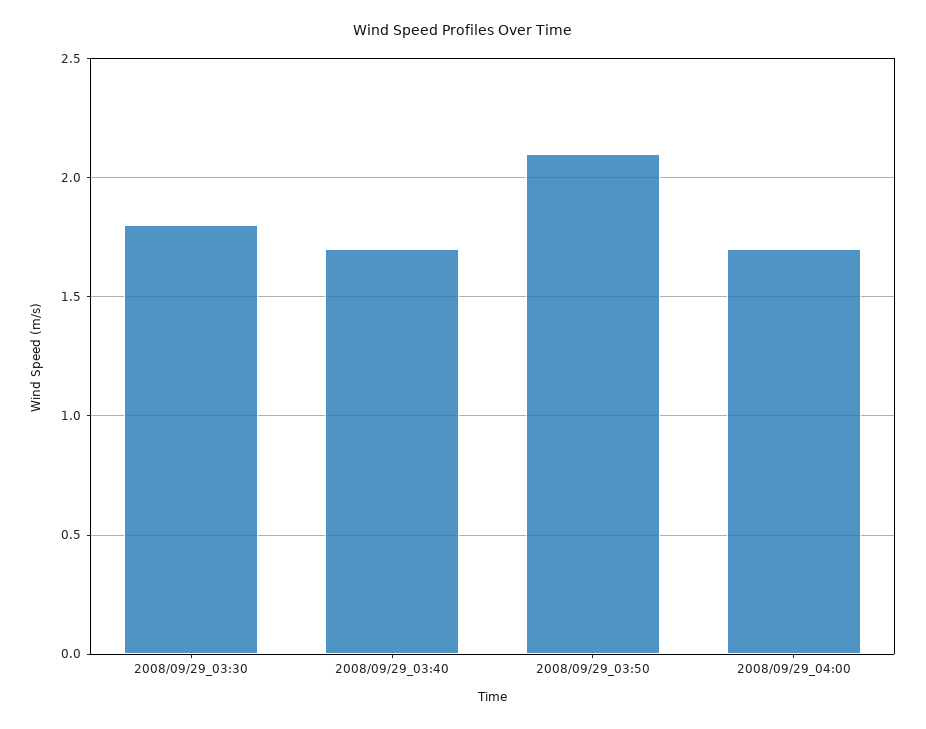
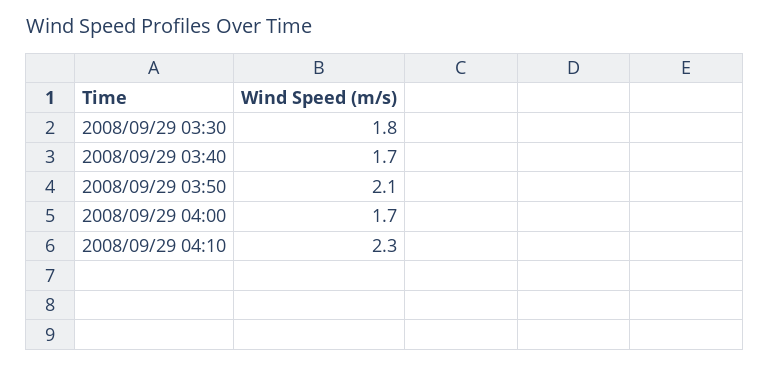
2008/09/29 04:10: none -> 2.3

